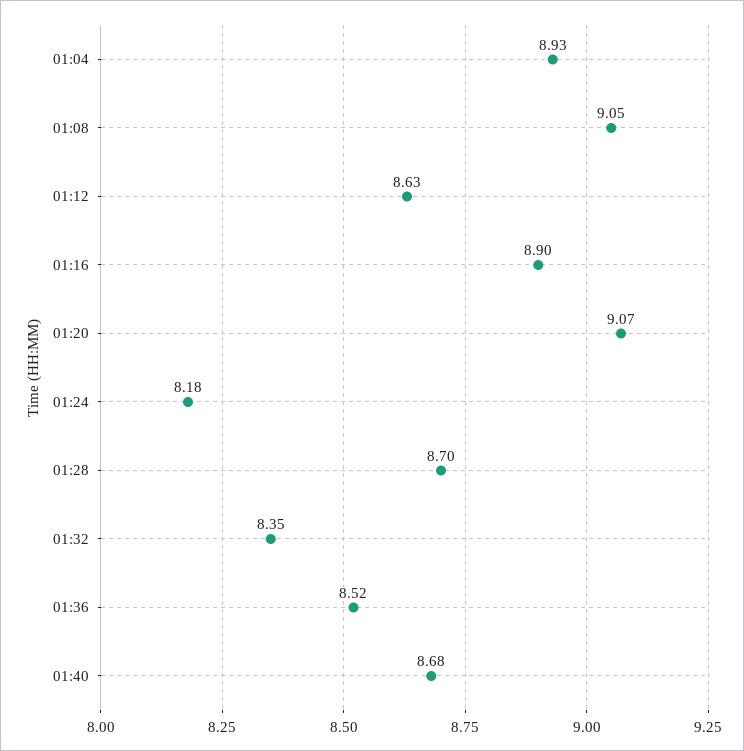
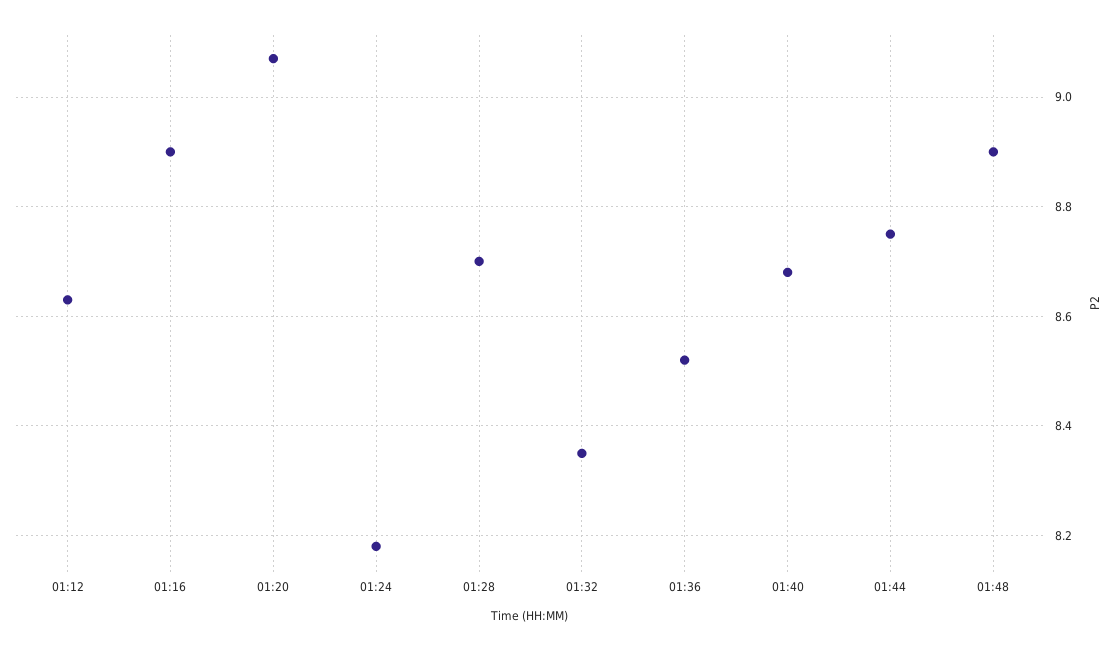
01:04: 8.93 -> none
01:08: 9.05 -> none
01:44: none -> 8.75
01:48: none -> 8.9

